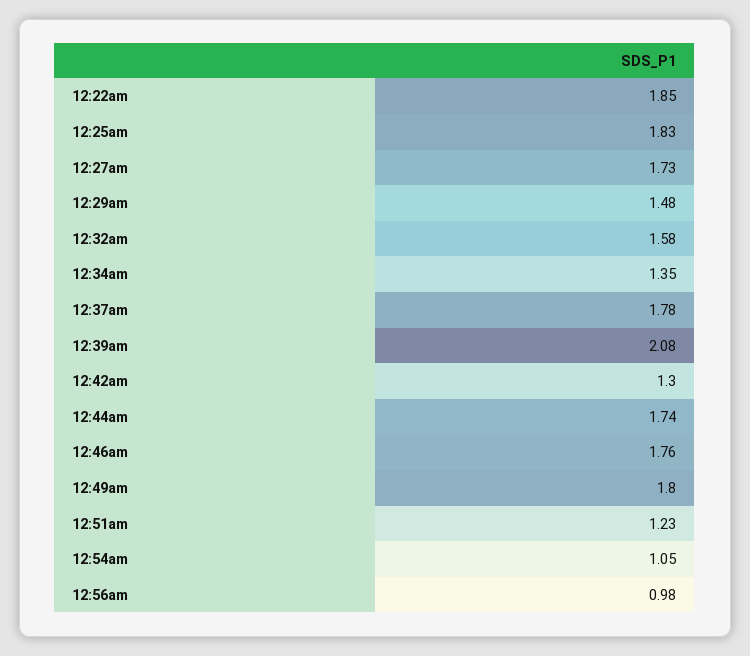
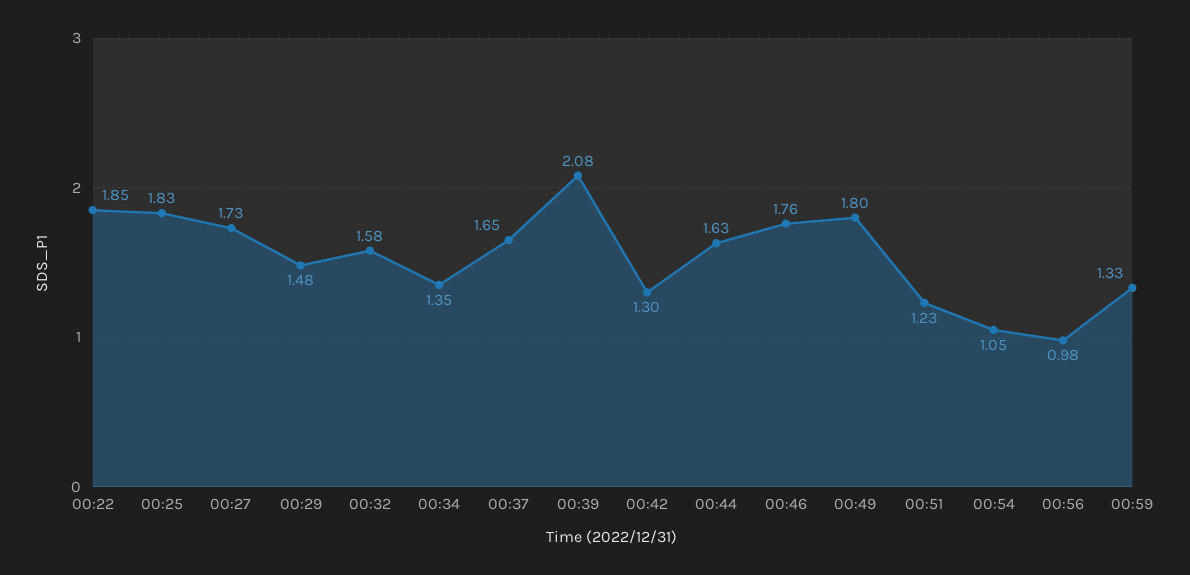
12:37am: 1.78 -> 1.65
12:44am: 1.74 -> 1.63
00:59: none -> 1.33

